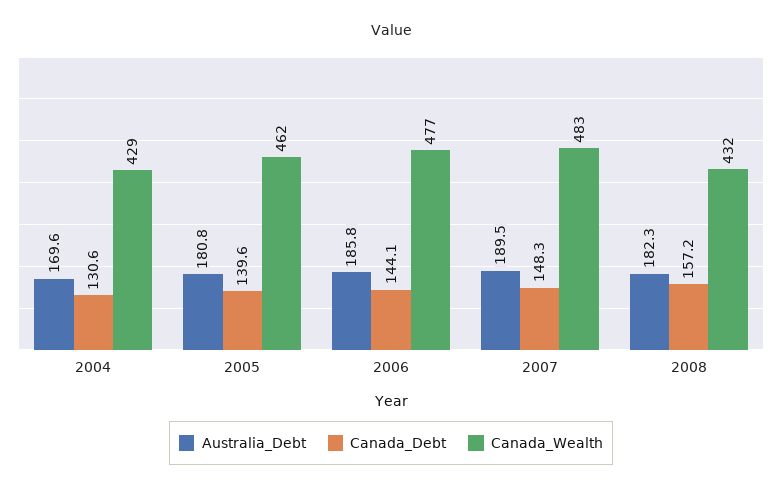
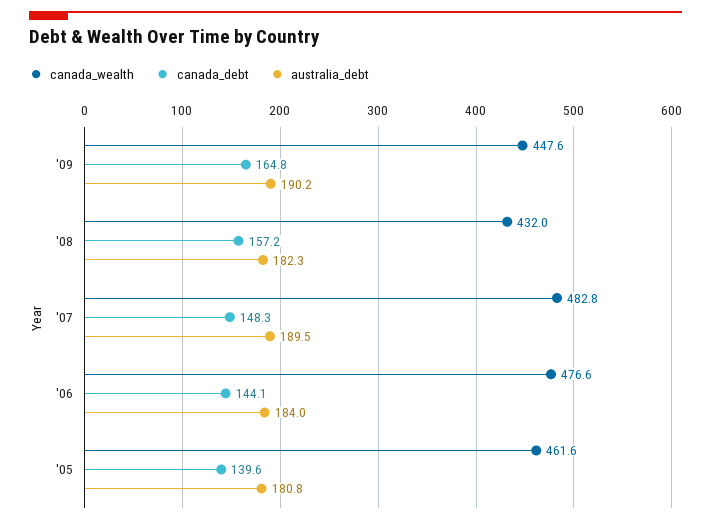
Australia_Debt, 2004: 169.6 -> none
Canada_Debt, 2004: 130.6 -> none
Canada_Wealth, 2004: 429 -> none
Australia_Debt, 2006: 185.8 -> 184
Canada_Wealth, '09: none -> 447.6
Canada_Debt, '09: none -> 164.8
Australia_Debt, '09: none -> 190.2

